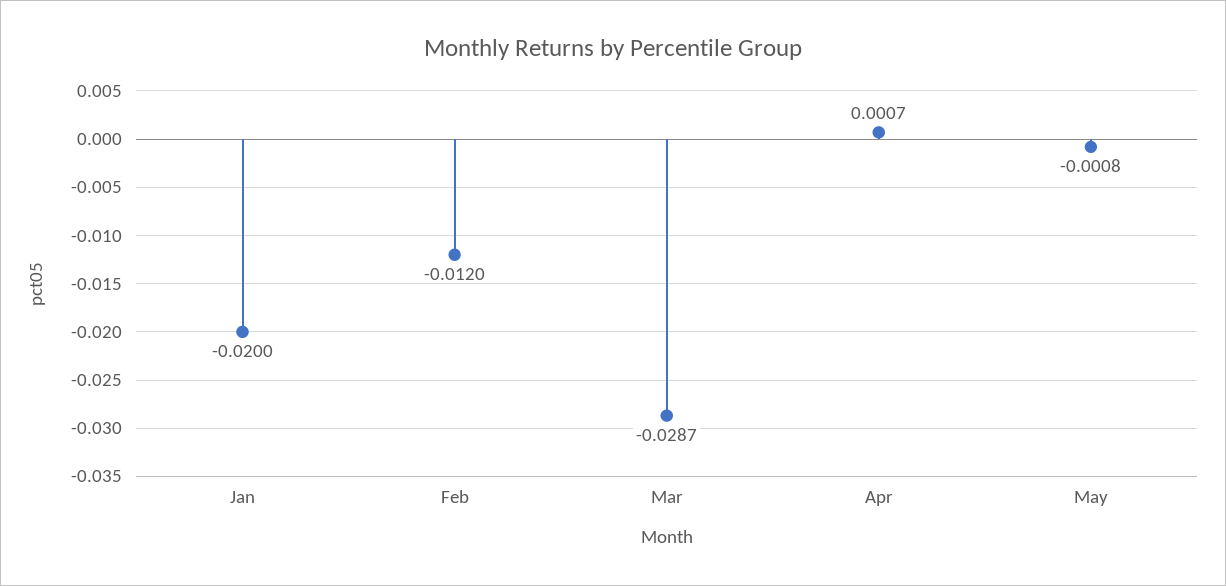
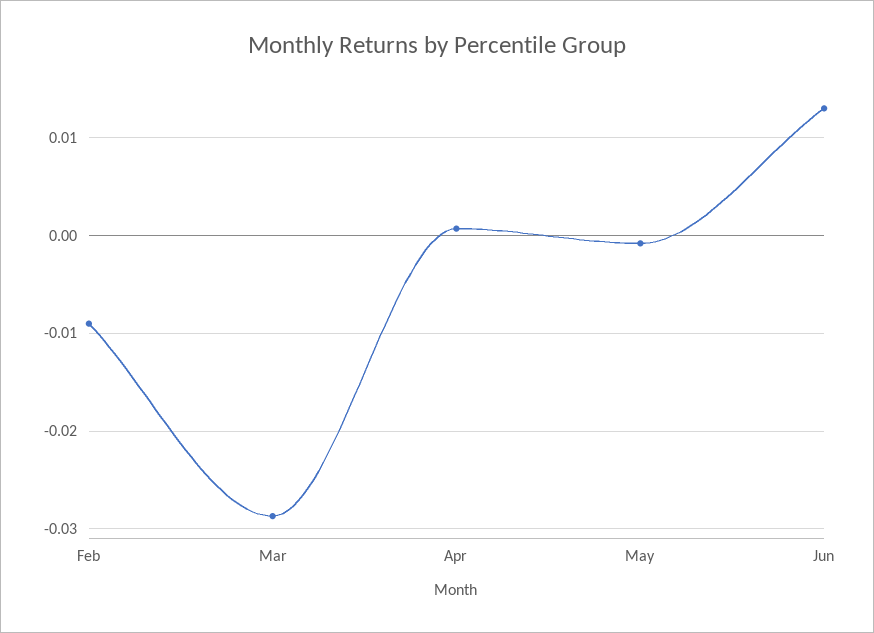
Jan: -0.02 -> none
Feb: -0.012 -> -0.009
Jun: none -> 0.013

